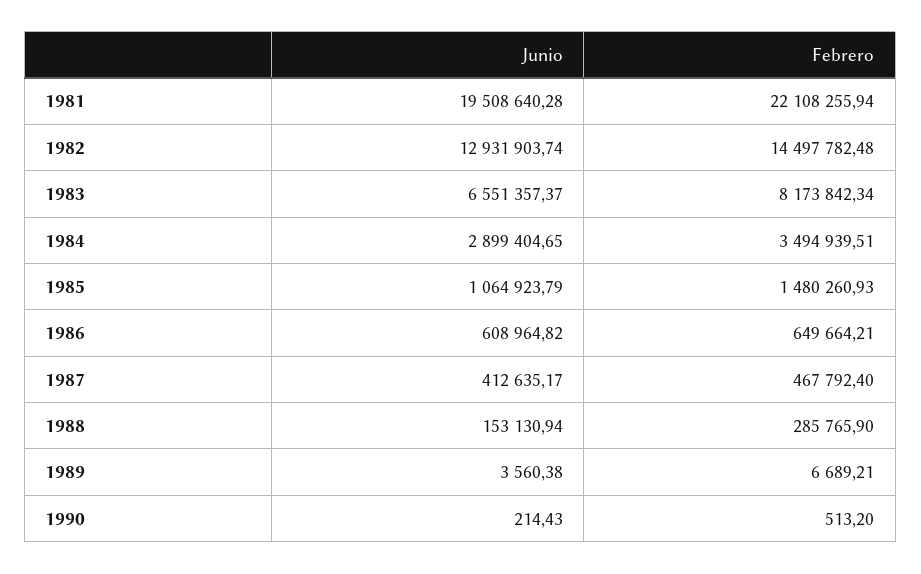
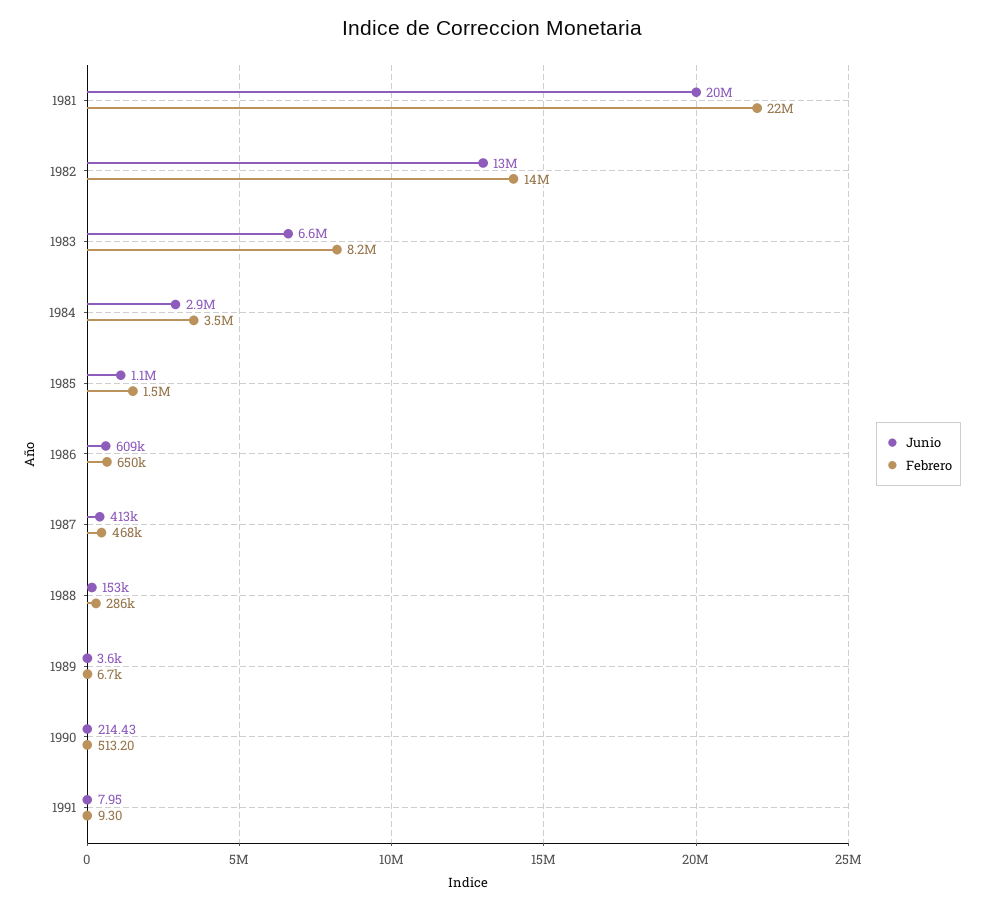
Junio, 1991: none -> 7.95
Febrero, 1991: none -> 9.3

